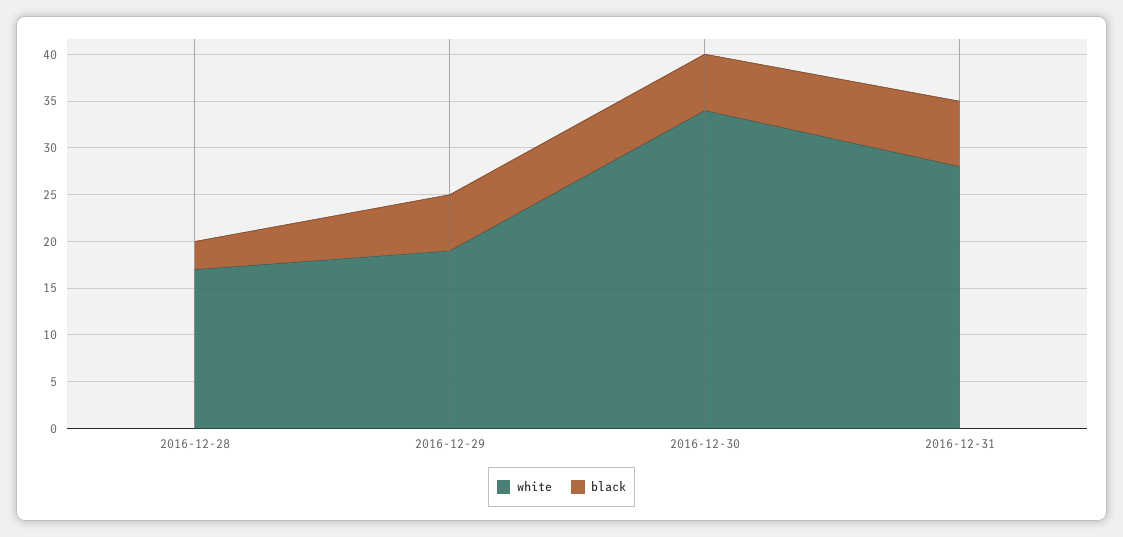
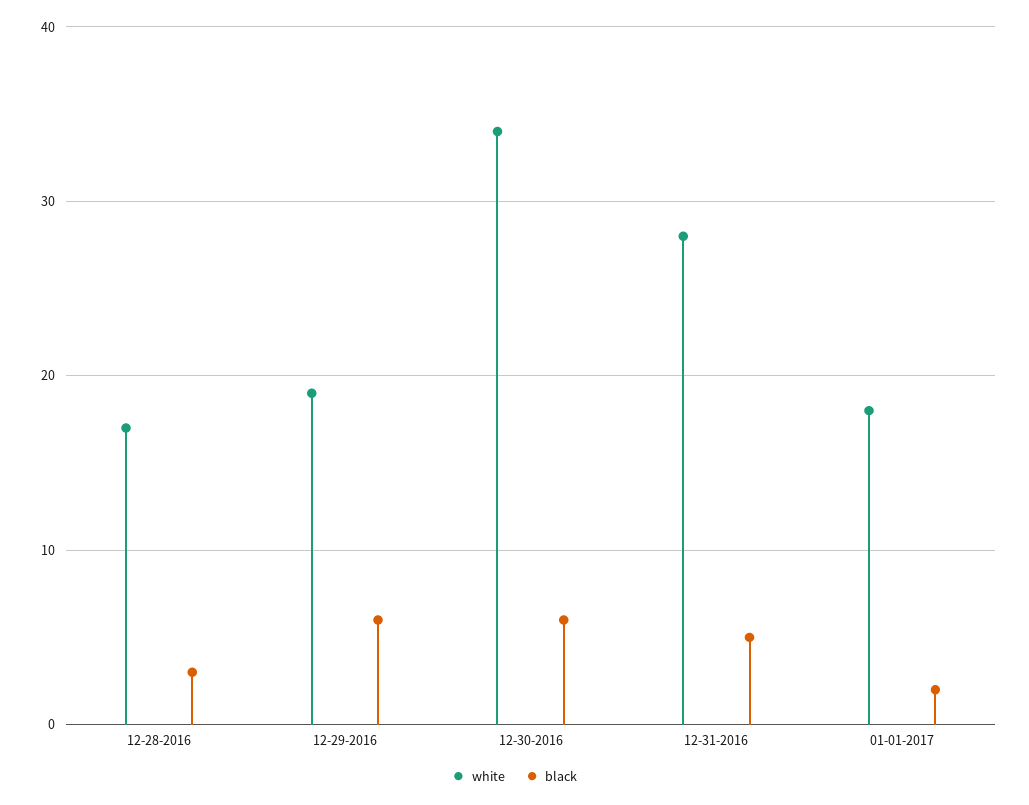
black, 2016-12-31: 7 -> 5
white, 01-01-2017: none -> 18
black, 01-01-2017: none -> 2

